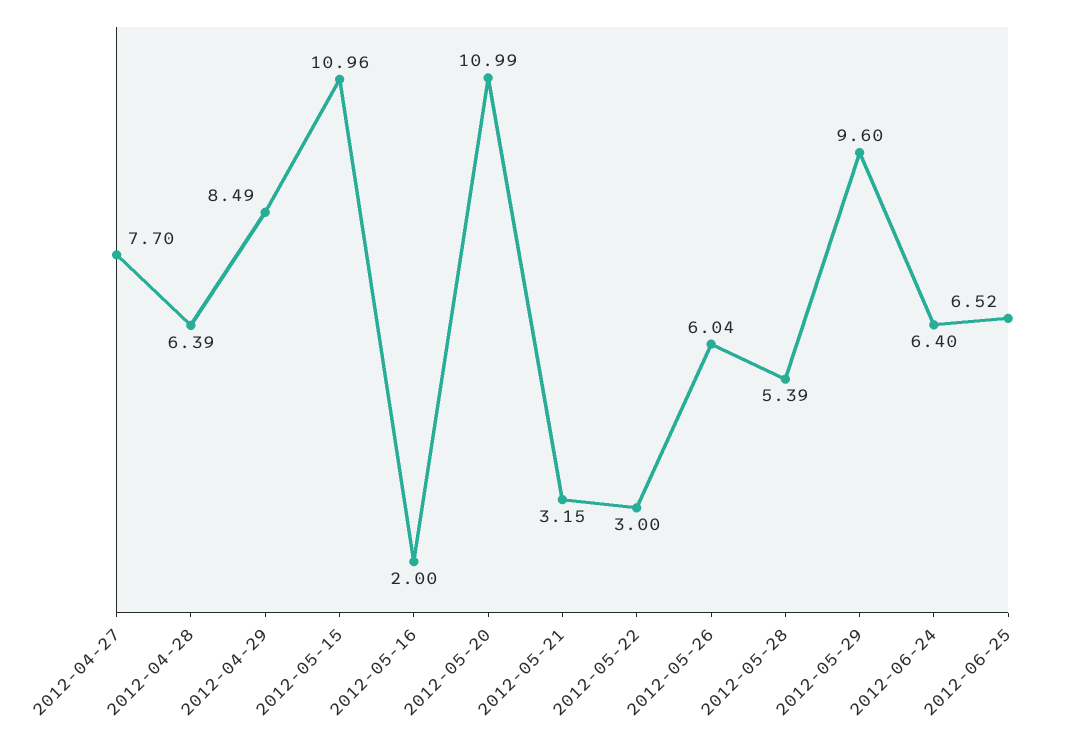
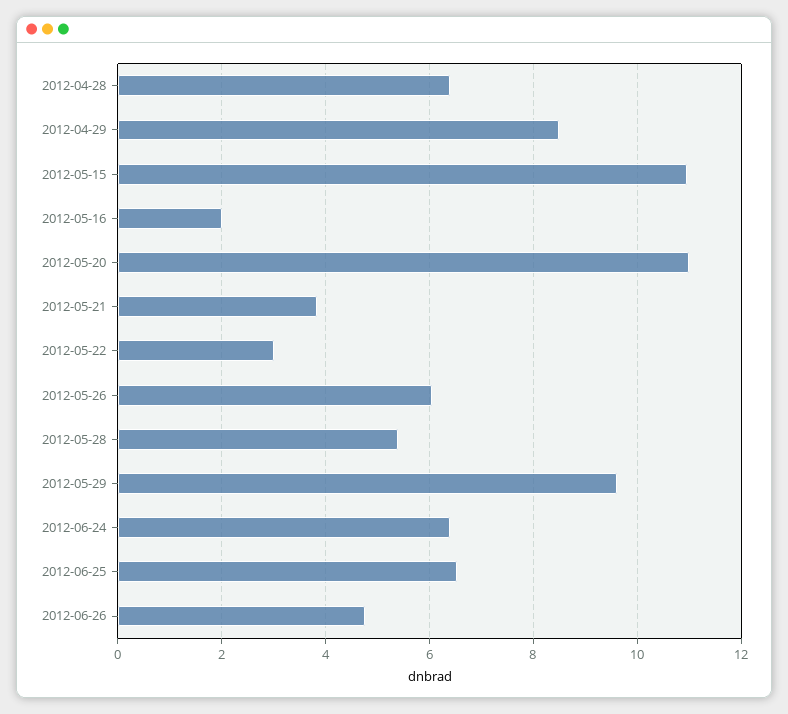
2012-04-27: 7.7 -> none
2012-05-21: 3.15 -> 3.8
2012-06-26: none -> 4.8

